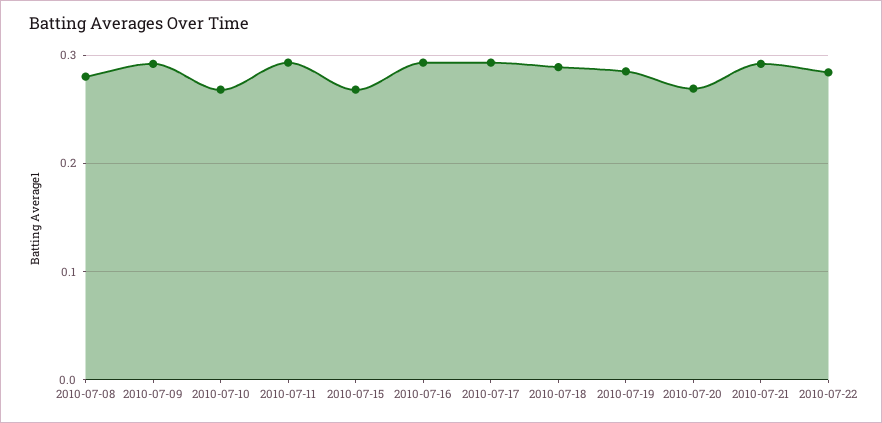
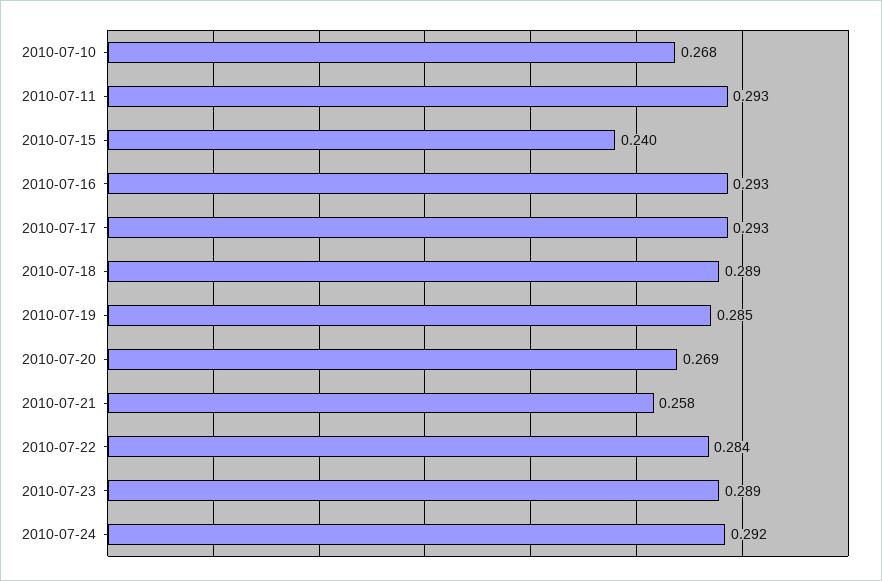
2010-07-08: 0.28 -> none
2010-07-09: 0.29 -> none
2010-07-15: 0.27 -> 0.24
2010-07-21: 0.29 -> 0.258
2010-07-23: none -> 0.289
2010-07-24: none -> 0.292

